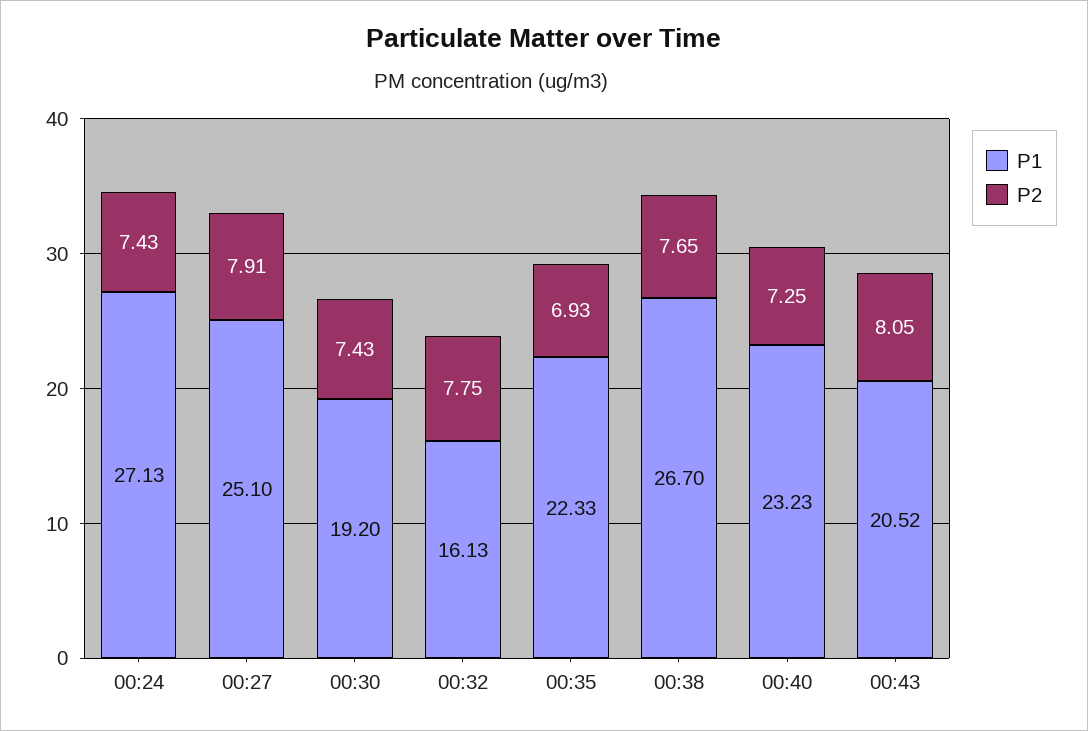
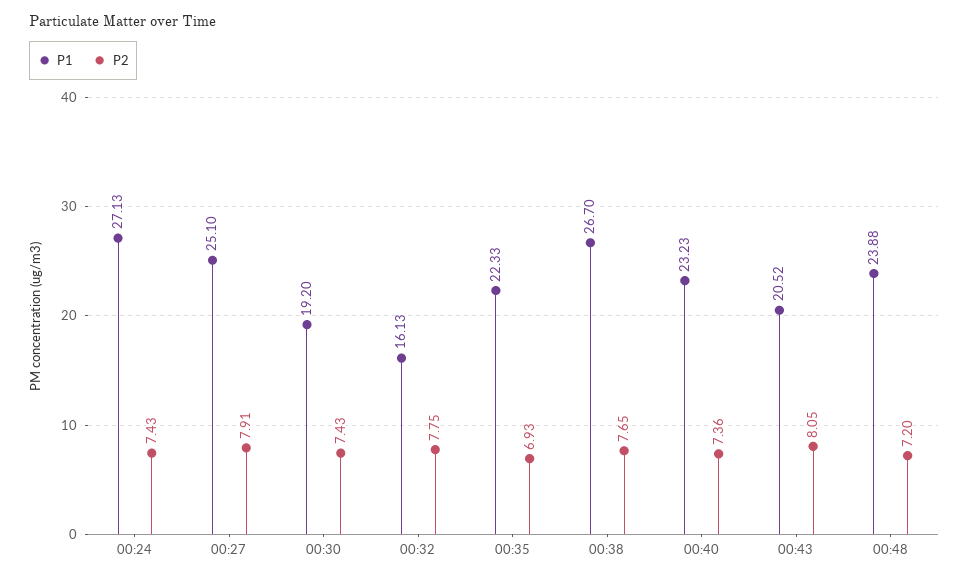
P2, 00:40: 7.25 -> 7.36
P1, 00:48: none -> 23.88
P2, 00:48: none -> 7.2

